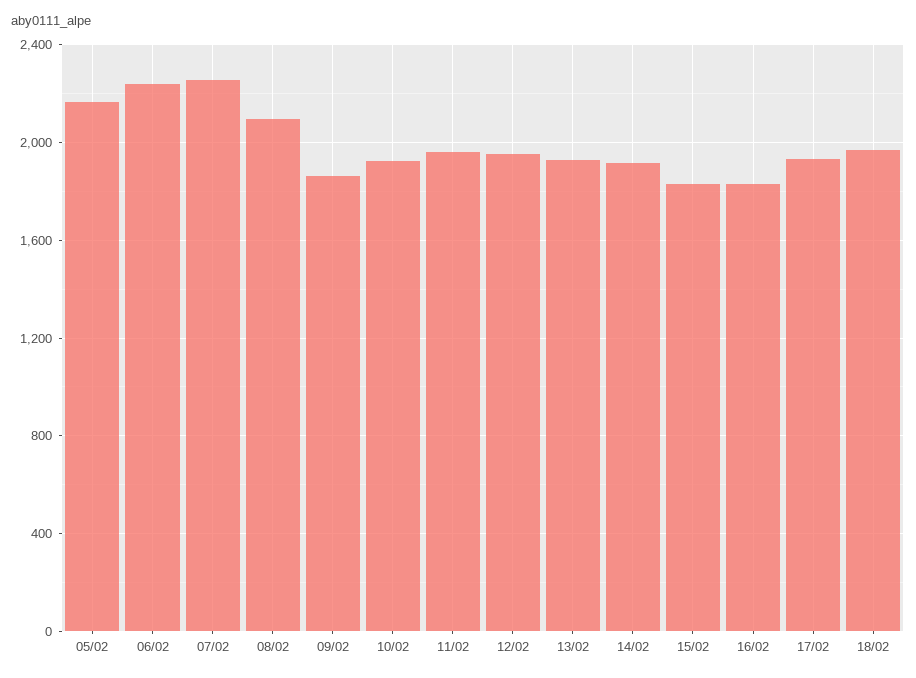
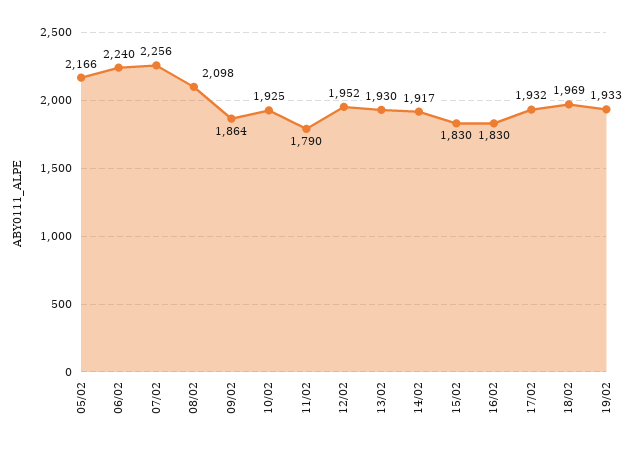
11/02: 1950 -> 1790
19/02: none -> 1933

